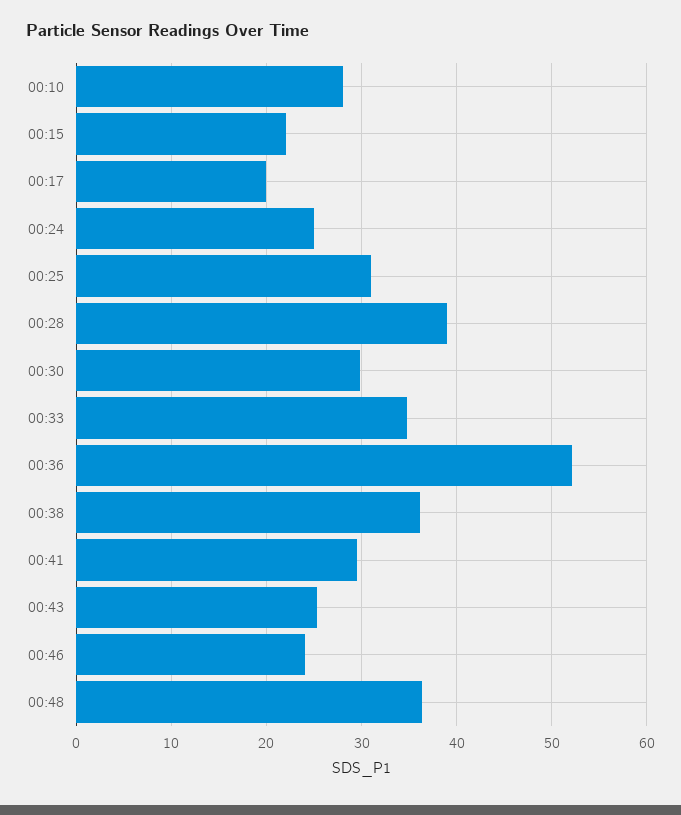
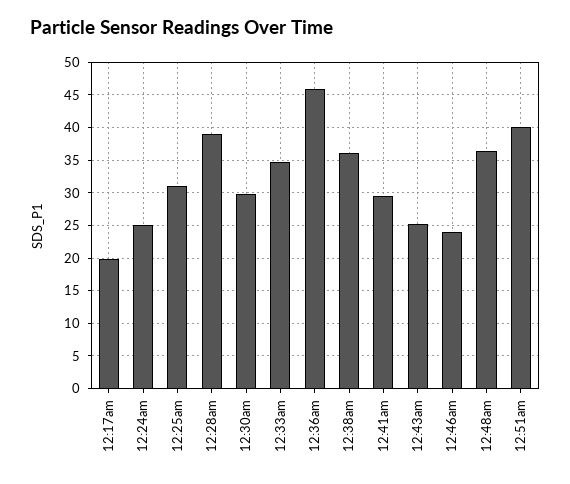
00:10: 28 -> none
00:15: 22 -> none
00:36: 52 -> 46
12:51am: none -> 40

